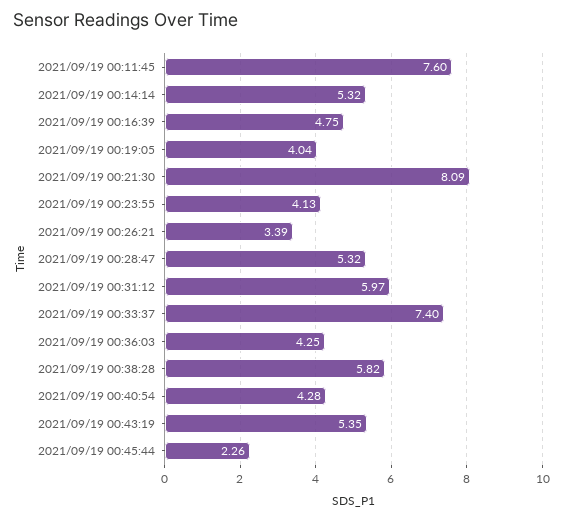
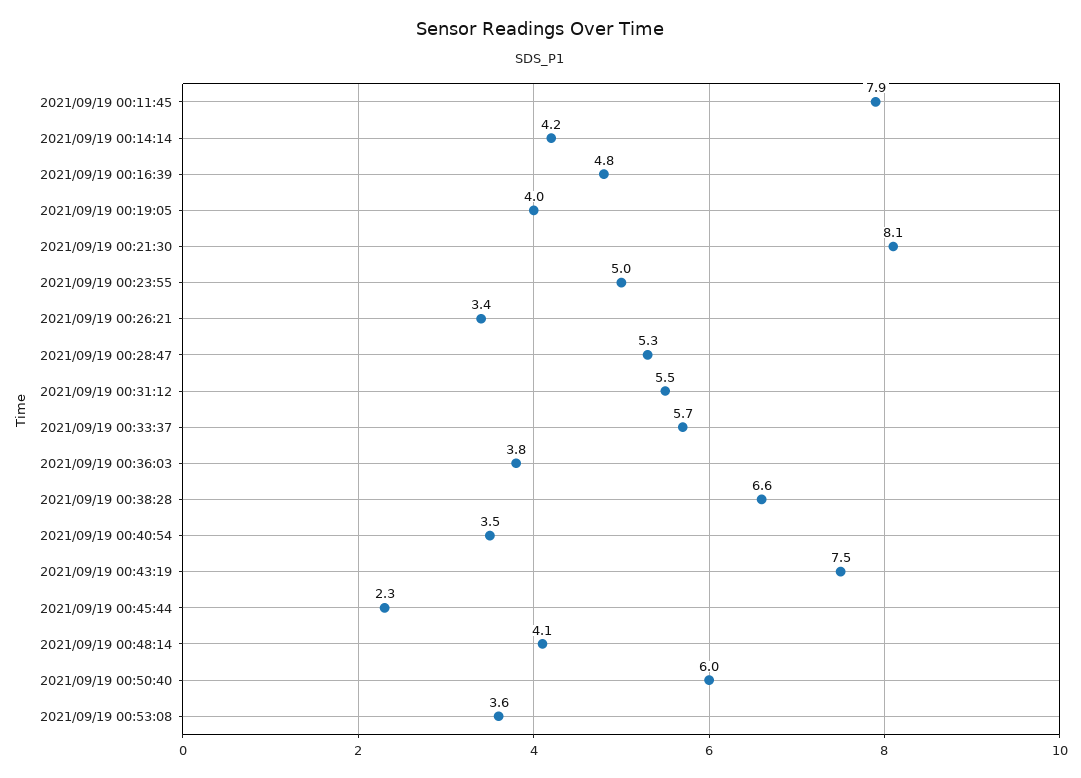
2021/09/19 00:11:45: 7.6 -> 7.9
2021/09/19 00:14:14: 5.32 -> 4.2
2021/09/19 00:23:55: 4.13 -> 5
2021/09/19 00:31:12: 5.97 -> 5.5
2021/09/19 00:33:37: 7.4 -> 5.7
2021/09/19 00:36:03: 4.25 -> 3.8
2021/09/19 00:38:28: 5.82 -> 6.6
2021/09/19 00:40:54: 4.28 -> 3.5
2021/09/19 00:43:19: 5.35 -> 7.5
2021/09/19 00:48:14: none -> 4.1
2021/09/19 00:50:40: none -> 6
2021/09/19 00:53:08: none -> 3.6

